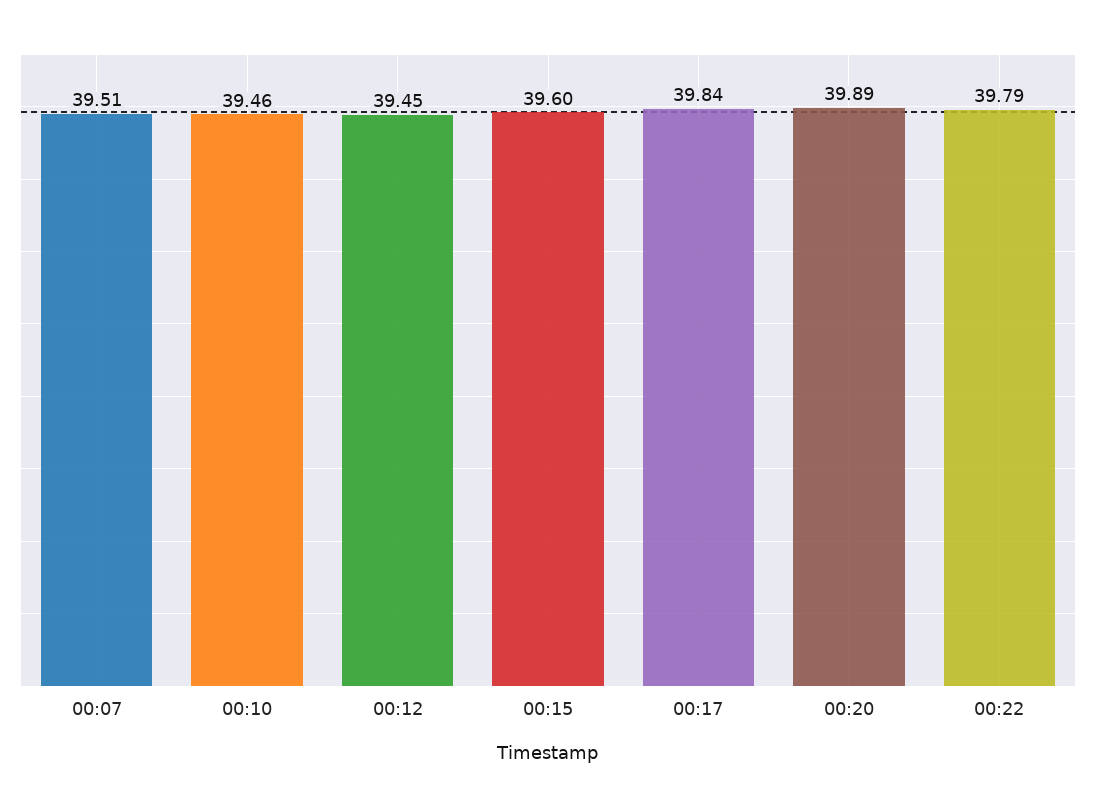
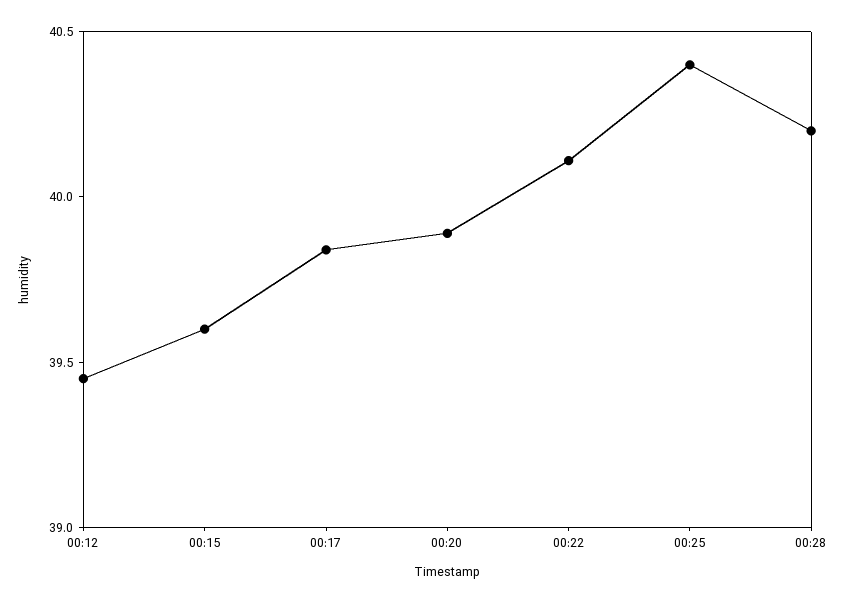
00:07: 39.51 -> none
00:10: 39.46 -> none
00:22: 39.79 -> 40.1
00:25: none -> 40.4
00:28: none -> 40.2

